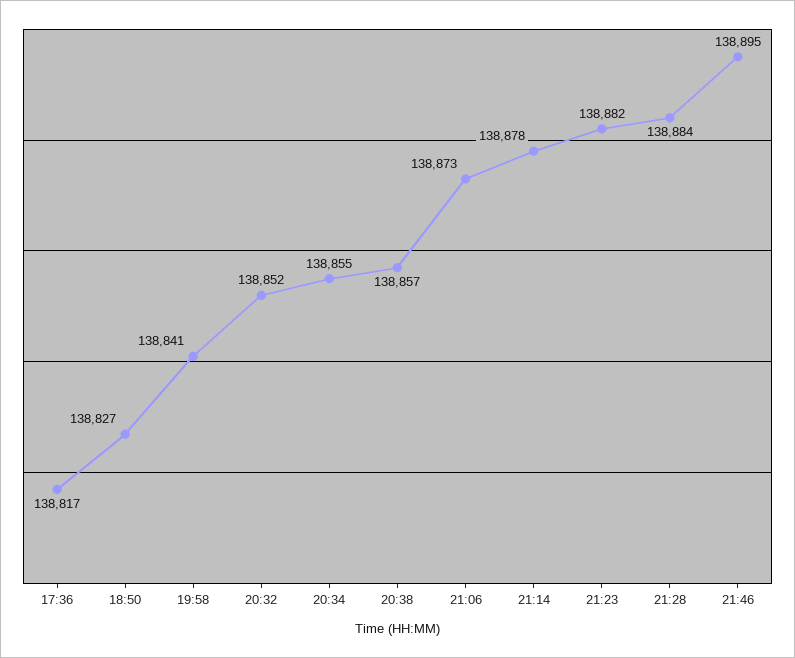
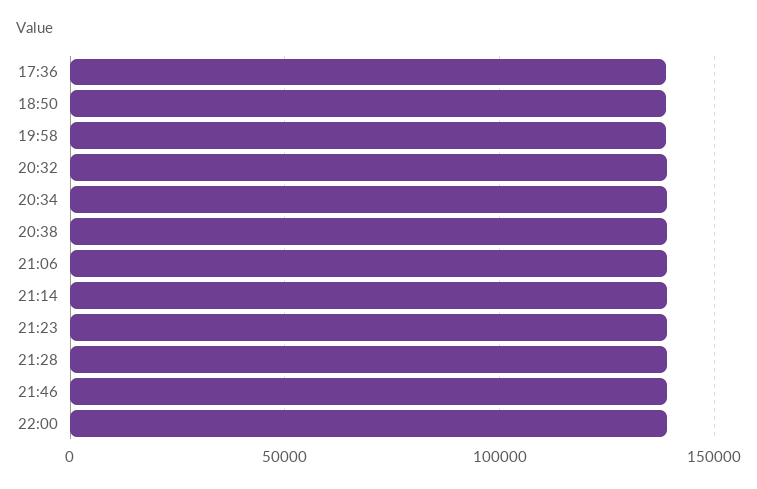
22:00: none -> 140000

